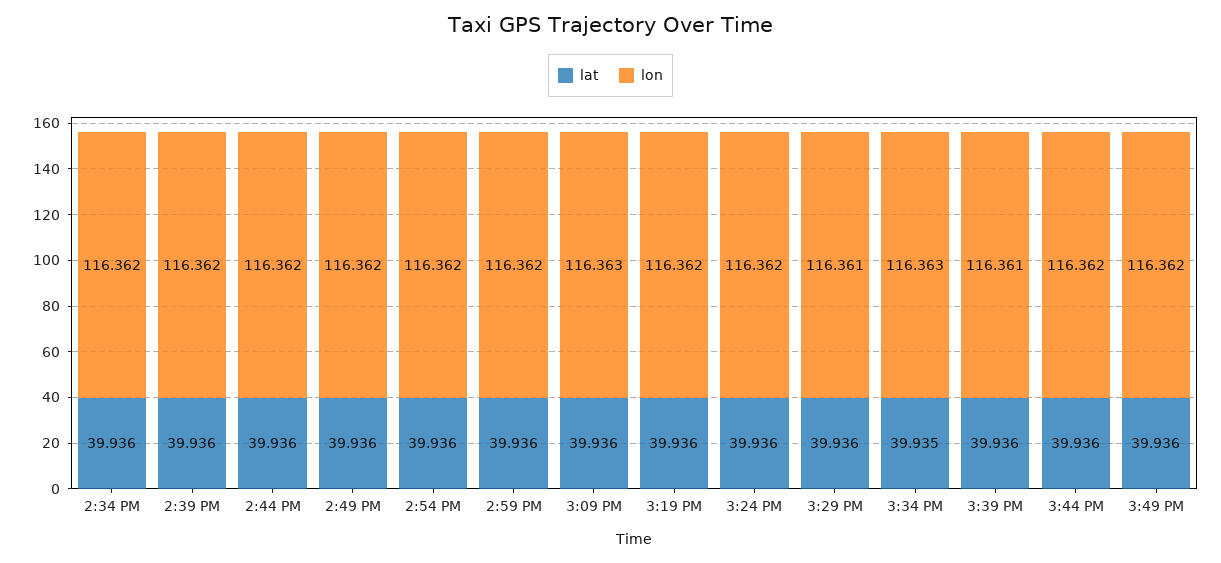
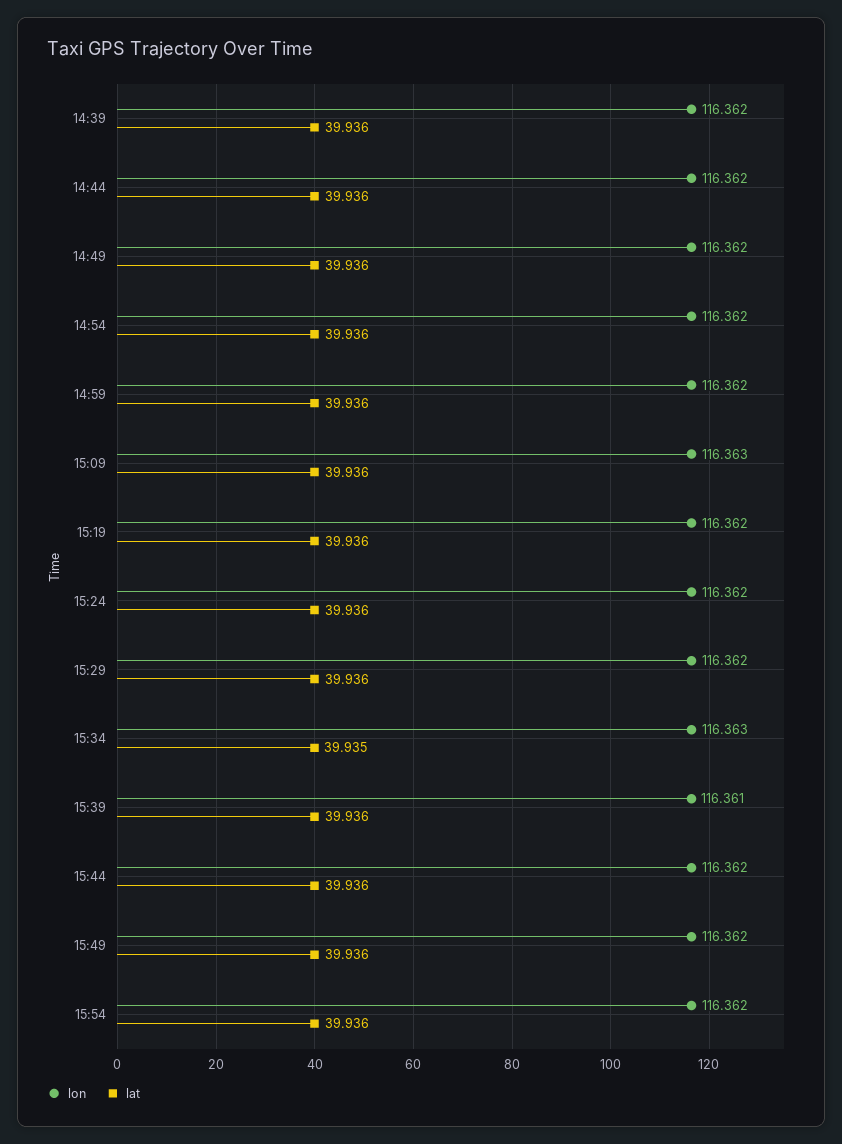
lat, 2:34 PM: 39.936 -> none
lon, 2:34 PM: 116.362 -> none
lon, 3:29 PM: 116.361 -> 116.362
lon, 15:54: none -> 116.362
lat, 15:54: none -> 39.936

